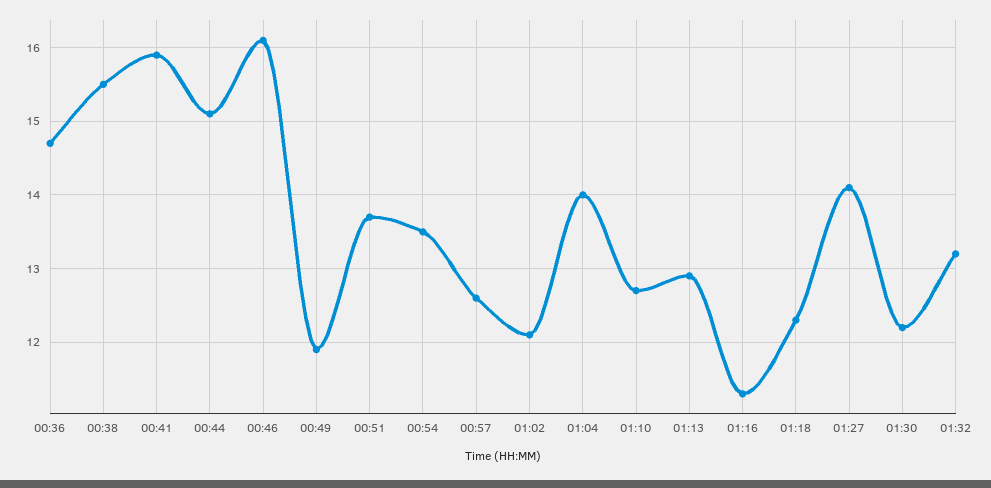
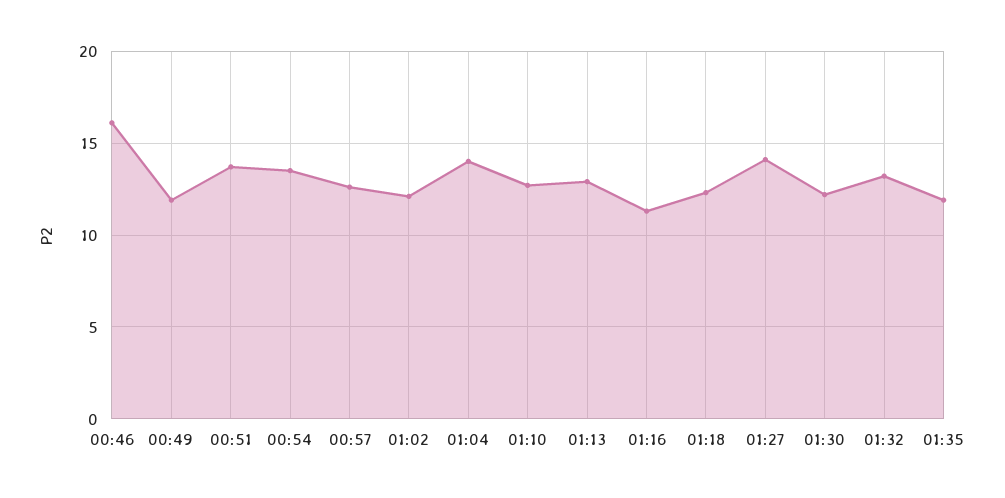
00:36: 14.7 -> none
00:38: 15.5 -> none
00:41: 15.9 -> none
00:44: 15.1 -> none
01:35: none -> 12

